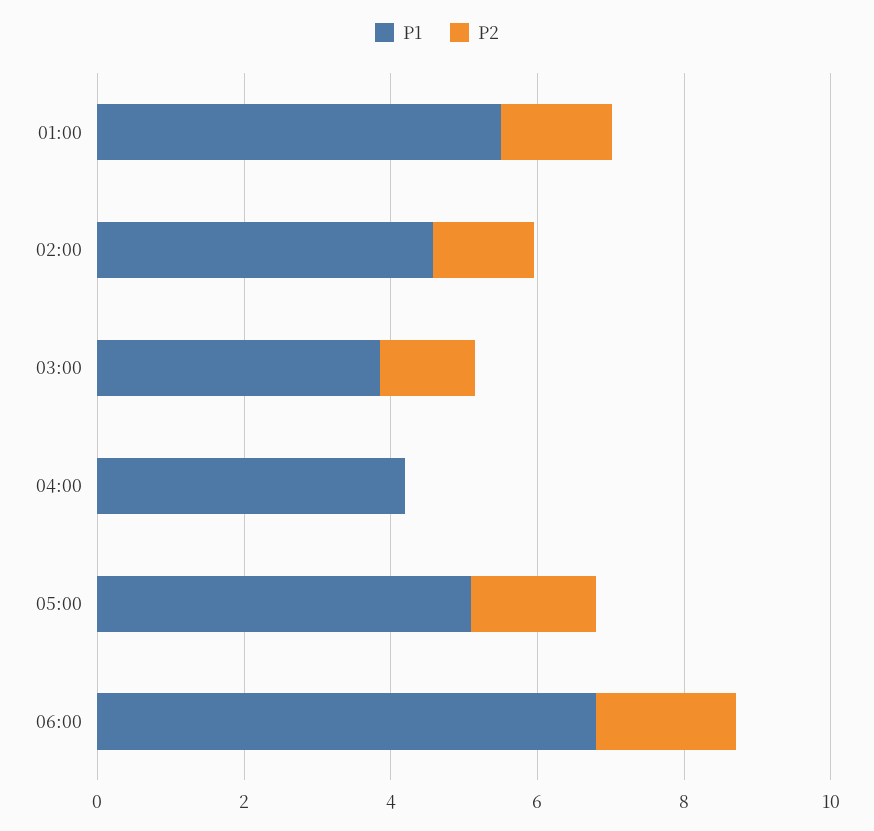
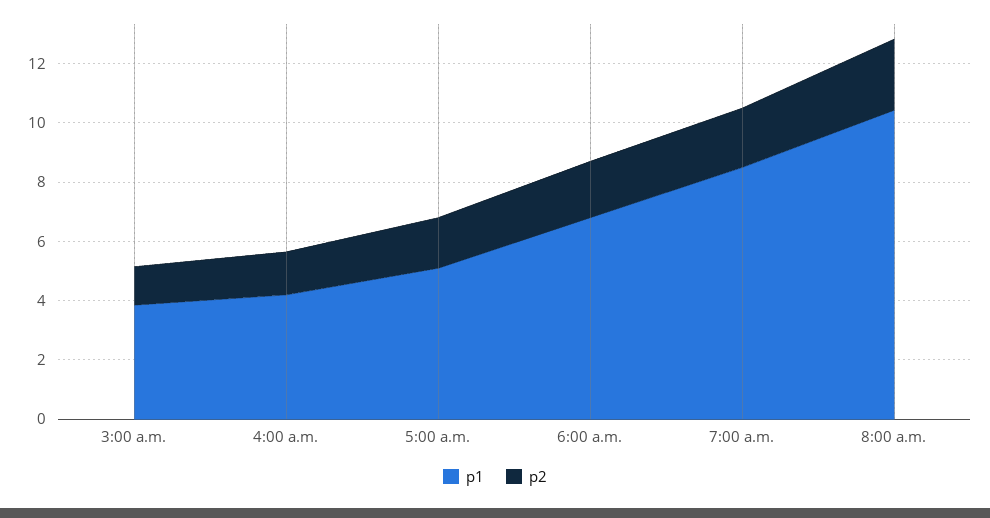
P1, 01:00: 5.5 -> none
P2, 01:00: 1.5 -> none
P1, 02:00: 4.5 -> none
P2, 02:00: 1.5 -> none
P2, 04:00: 0 -> 1.5
P1, 7:00 a.m.: none -> 8.5
P2, 7:00 a.m.: none -> 2
P1, 8:00 a.m.: none -> 10.5
P2, 8:00 a.m.: none -> 2.5

